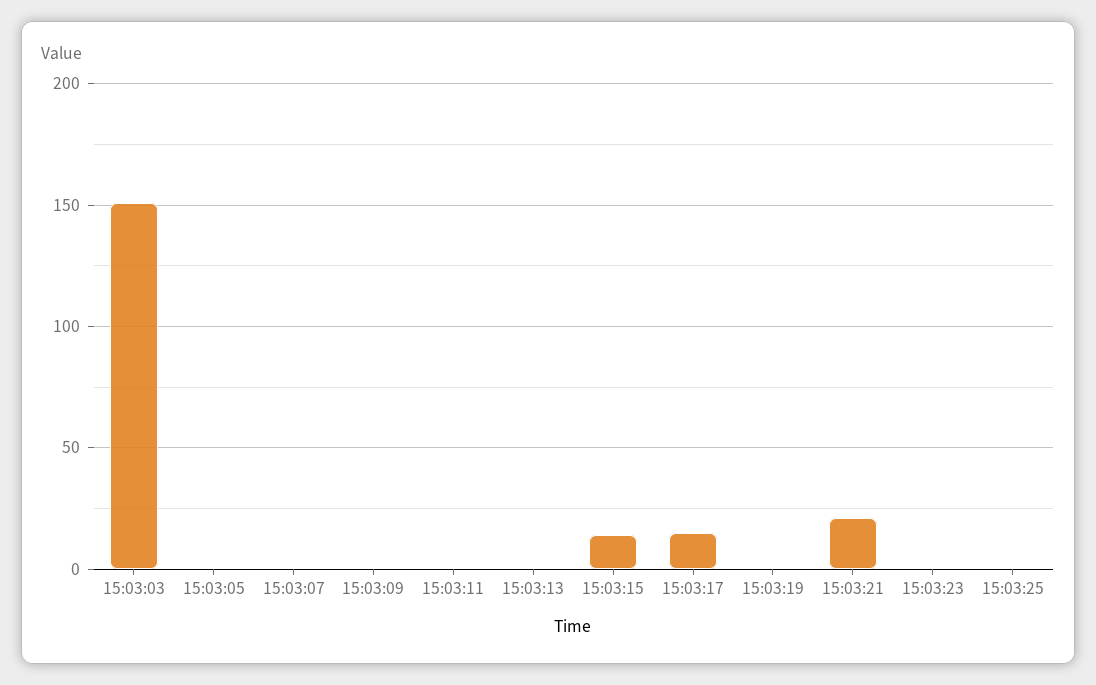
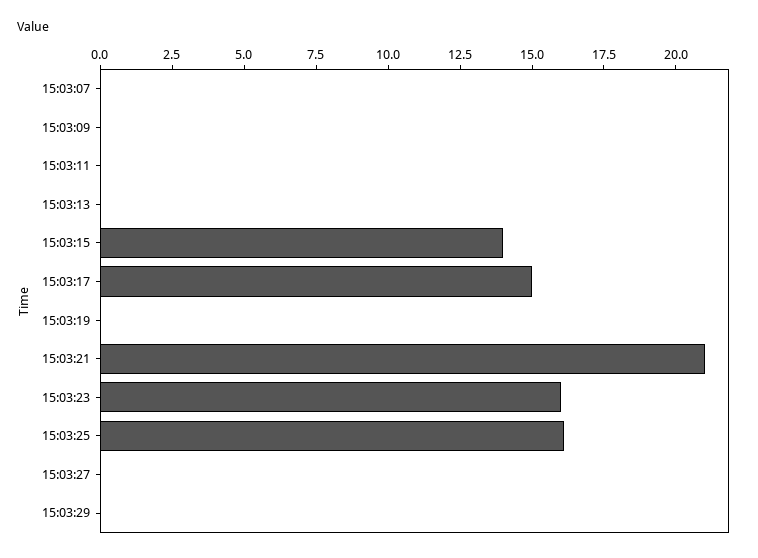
15:03:03: 150 -> none
15:03:05: 0 -> none
15:03:23: 0 -> 16
15:03:25: 0 -> 16
15:03:27: none -> 0
15:03:29: none -> 0

